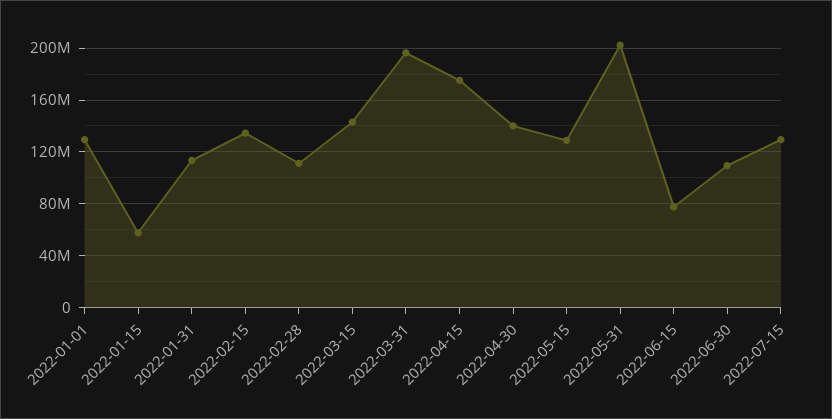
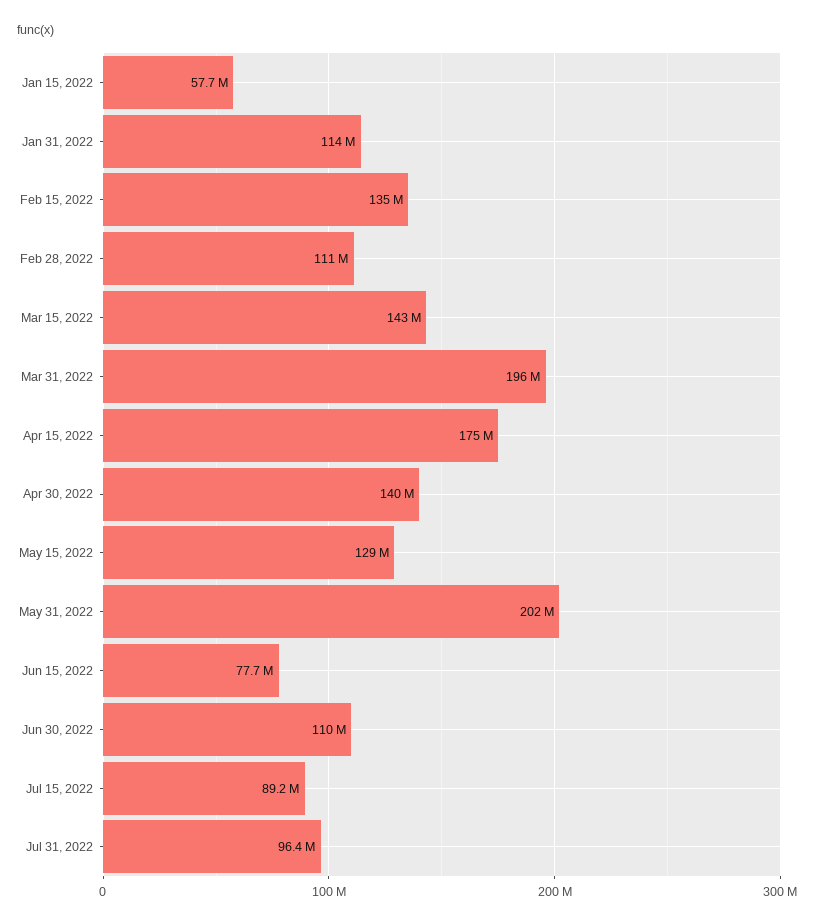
2022-01-01: 130000000 -> none
2022-07-15: 130000000 -> 89200000
Jul 31, 2022: none -> 96400000

